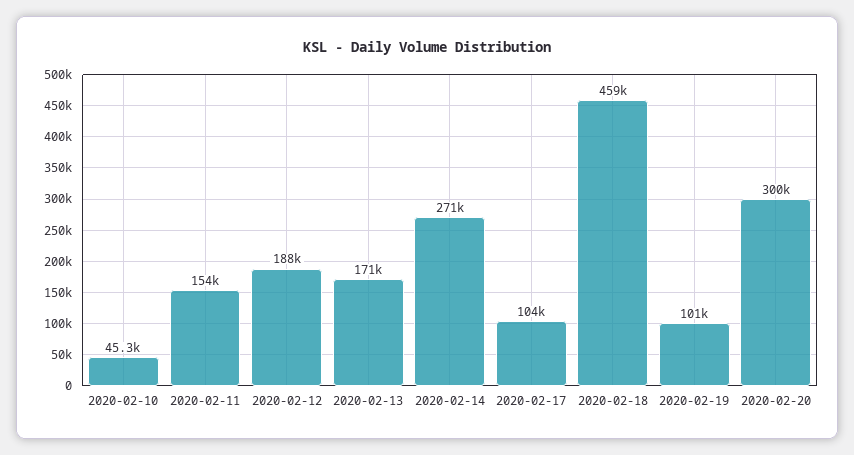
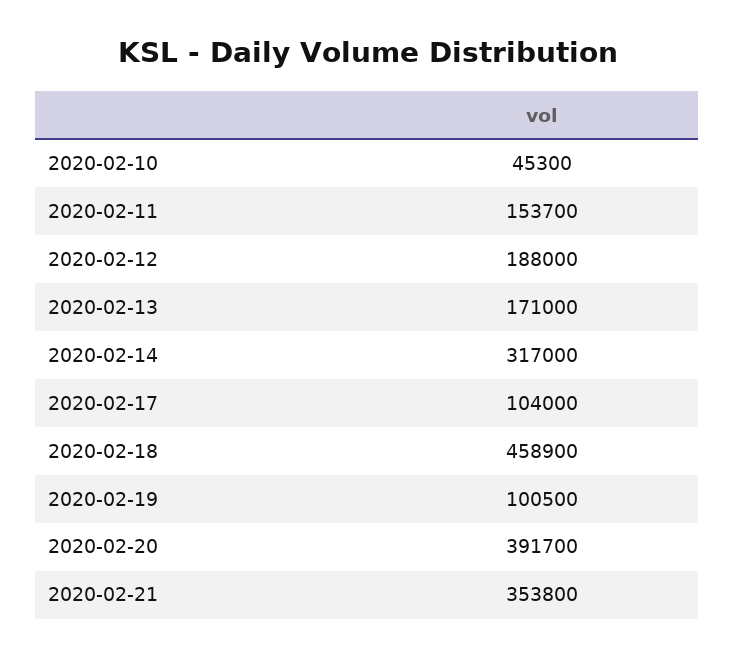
2020-02-14: 271000 -> 317000
2020-02-20: 300000 -> 391700
2020-02-21: none -> 353800

